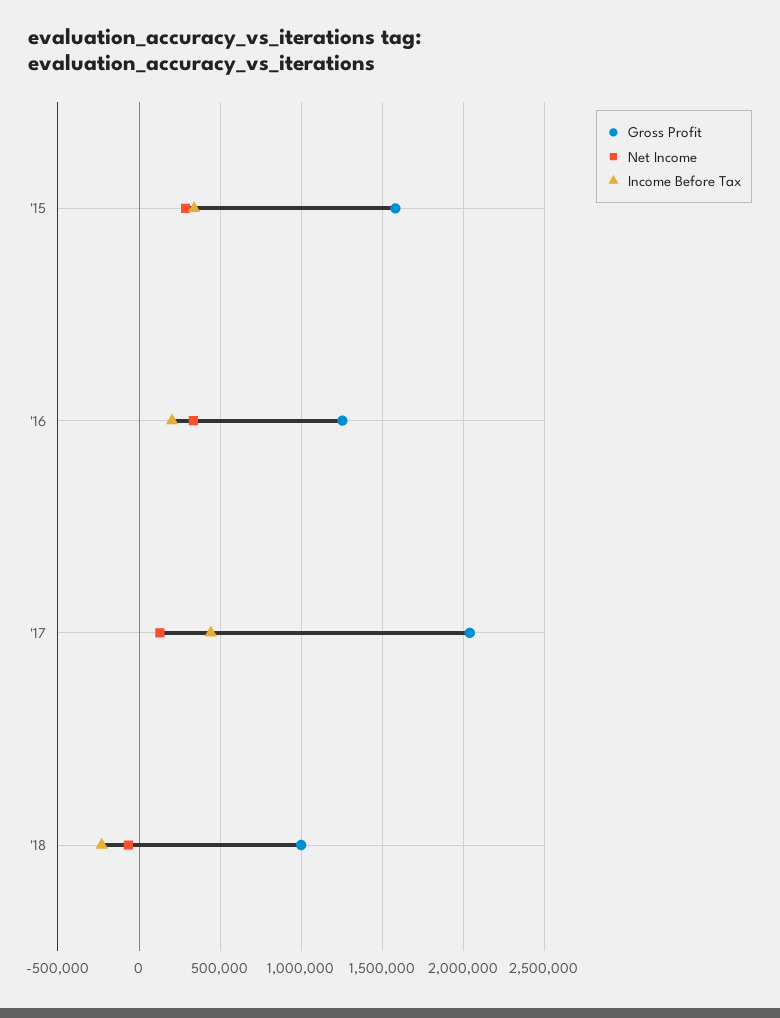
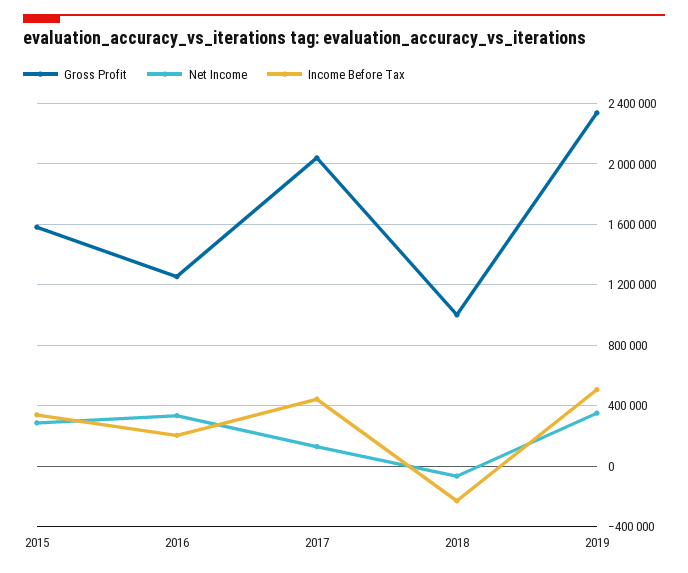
Gross Profit, 2019: none -> 2350000
Net Income, 2019: none -> 350000
Income Before Tax, 2019: none -> 500000

